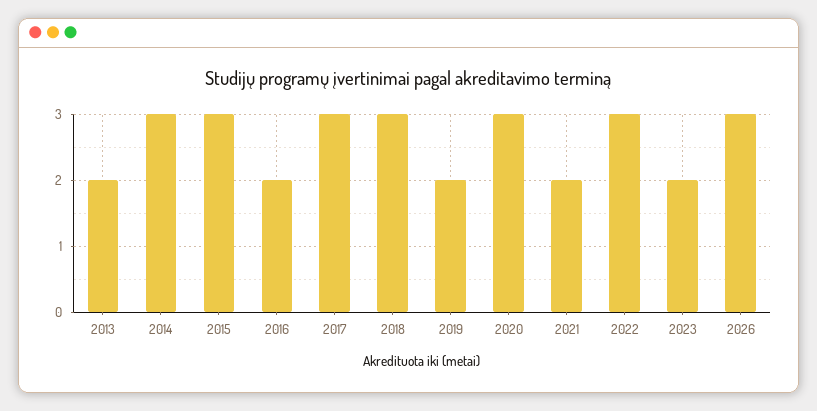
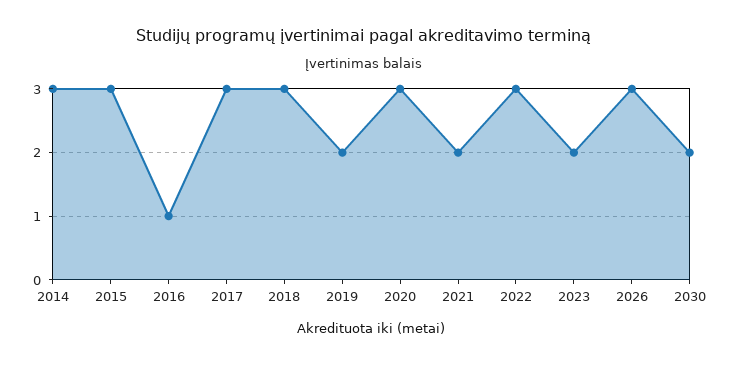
2013: 2 -> none
2016: 2 -> 1
2030: none -> 2

